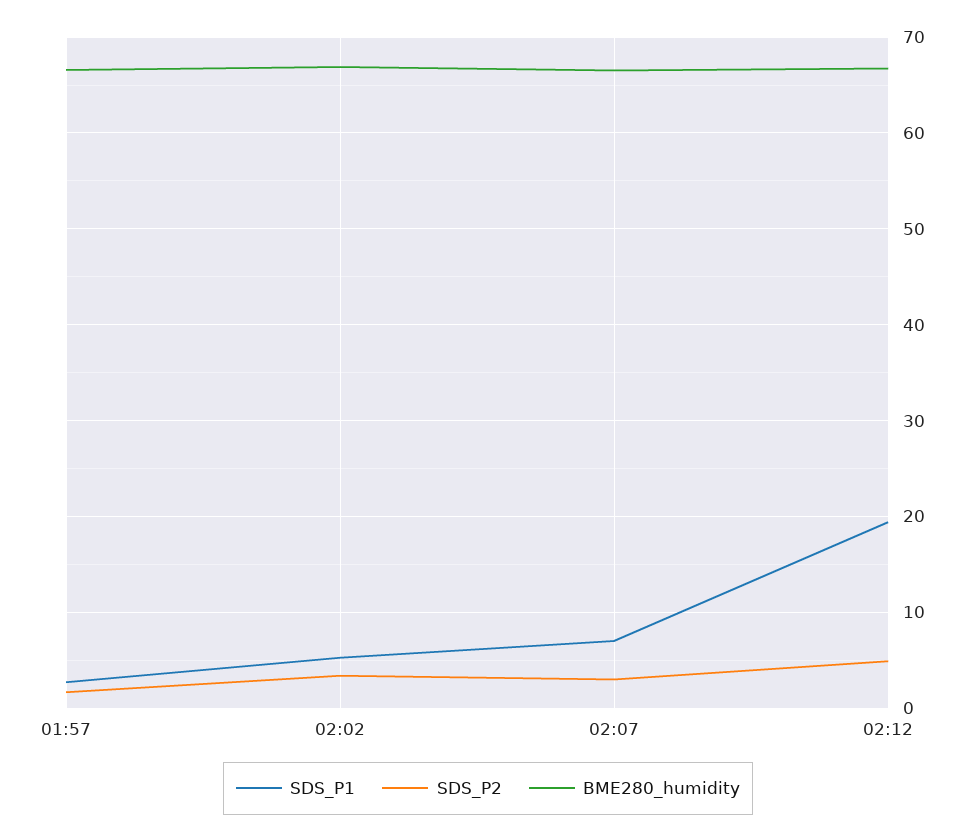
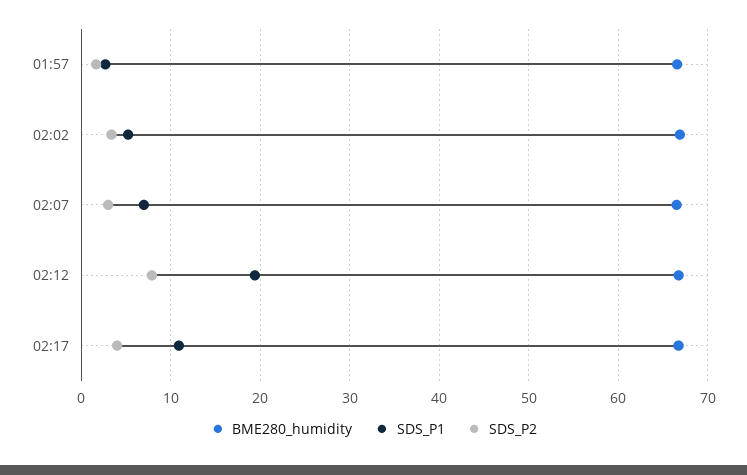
SDS_P2, 02:12: 5 -> 8
BME280_humidity, 02:17: none -> 67
SDS_P1, 02:17: none -> 11
SDS_P2, 02:17: none -> 4

